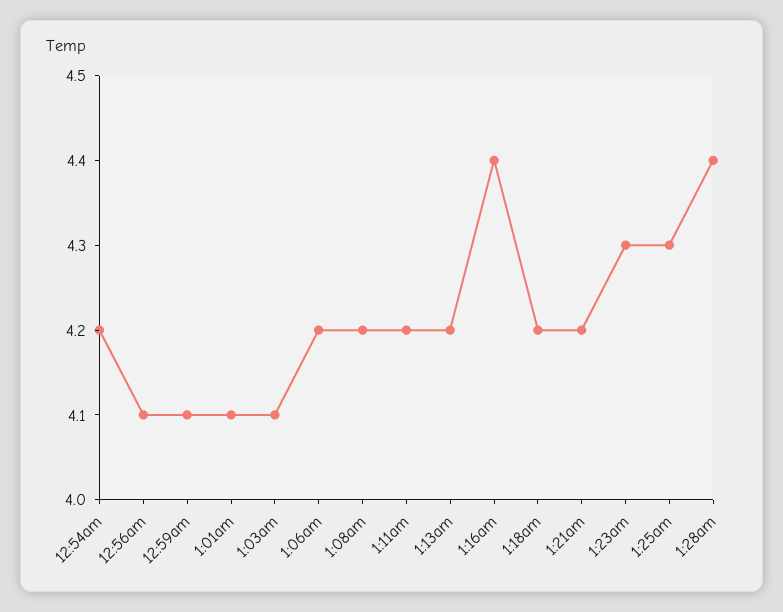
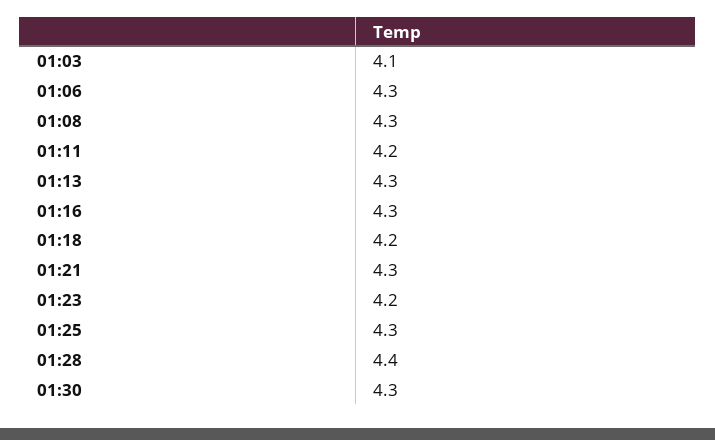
12:54am: 4.2 -> none
12:56am: 4.1 -> none
12:59am: 4.1 -> none
1:01am: 4.1 -> none
1:06am: 4.2 -> 4.3
1:08am: 4.2 -> 4.3
1:13am: 4.2 -> 4.3
1:16am: 4.4 -> 4.3
1:21am: 4.2 -> 4.3
1:23am: 4.3 -> 4.2
01:30: none -> 4.3

